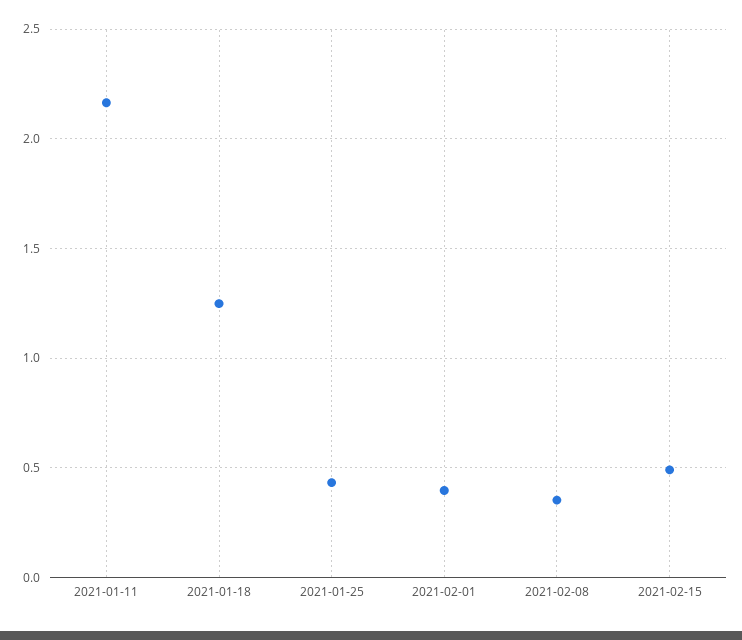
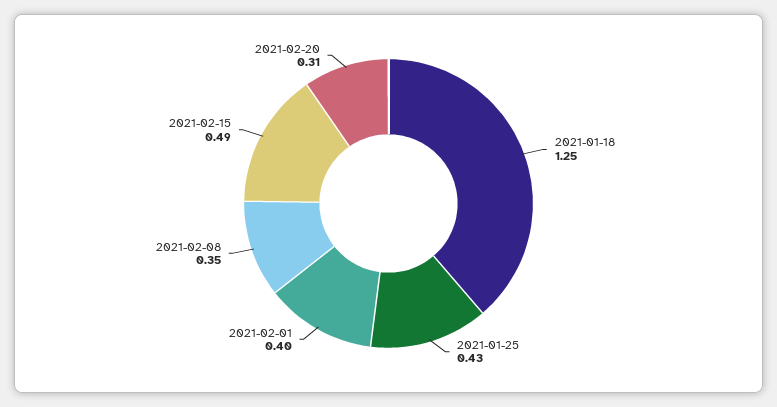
2021-01-11: 2.15 -> none
2021-02-20: none -> 0.31

